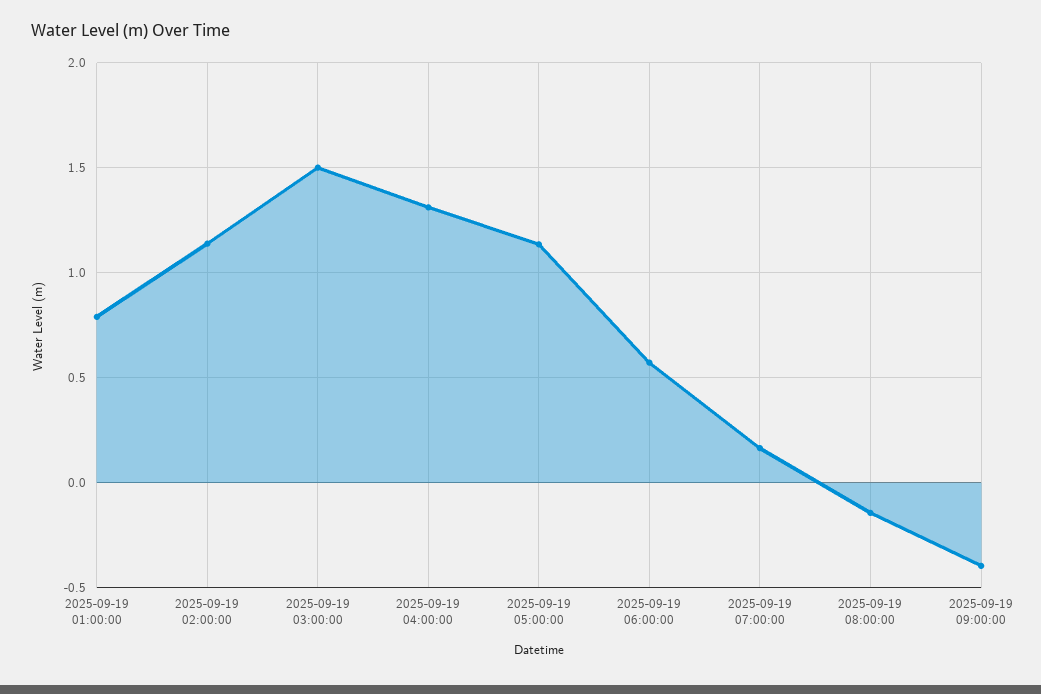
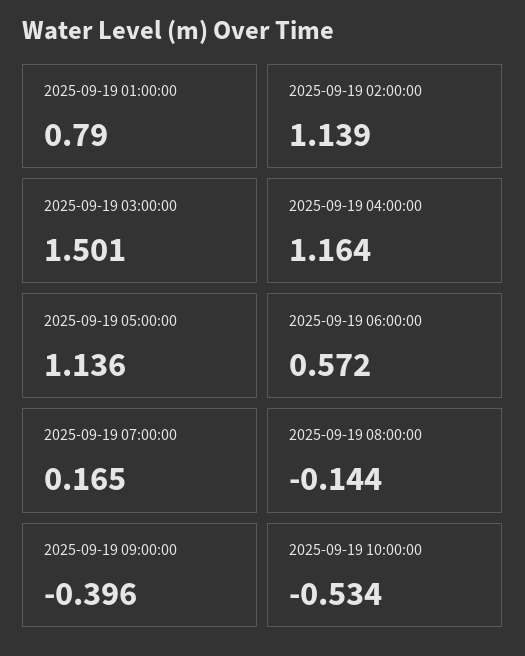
2025-09-19 04:00:00: 1.3 -> 1.164
2025-09-19 10:00:00: none -> -0.534

